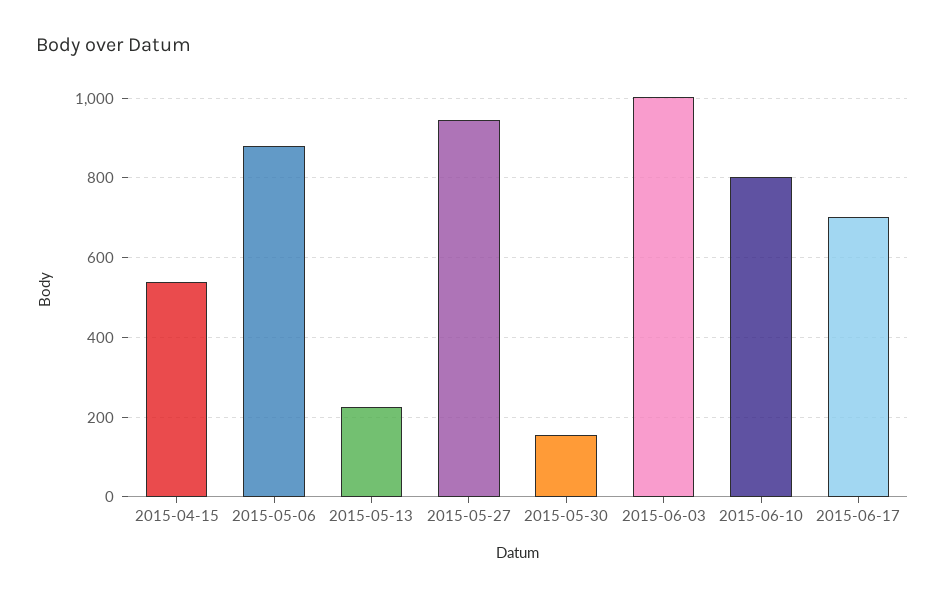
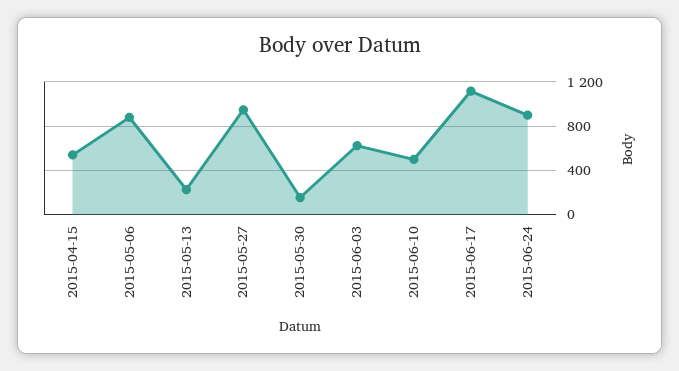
2015-06-03: 1000 -> 600
2015-06-10: 800 -> 500
2015-06-17: 700 -> 1100
2015-06-24: none -> 900

